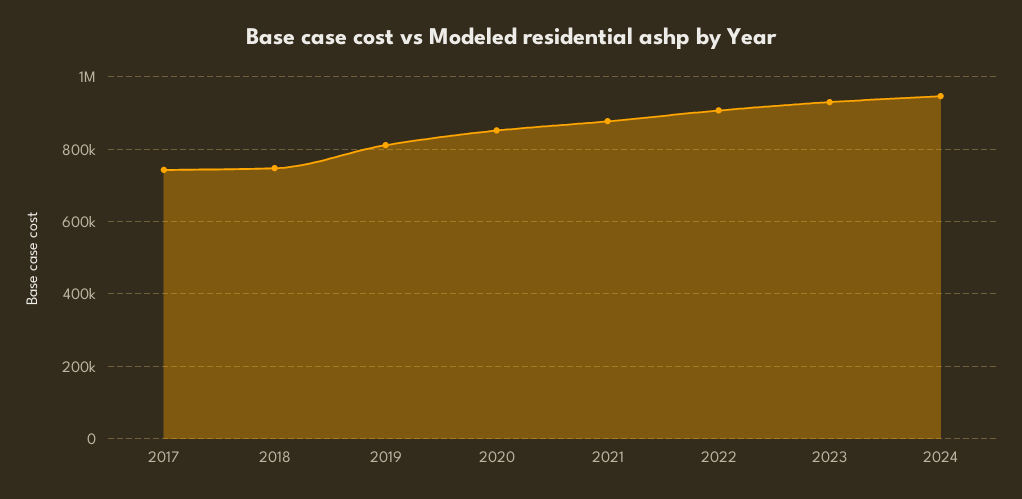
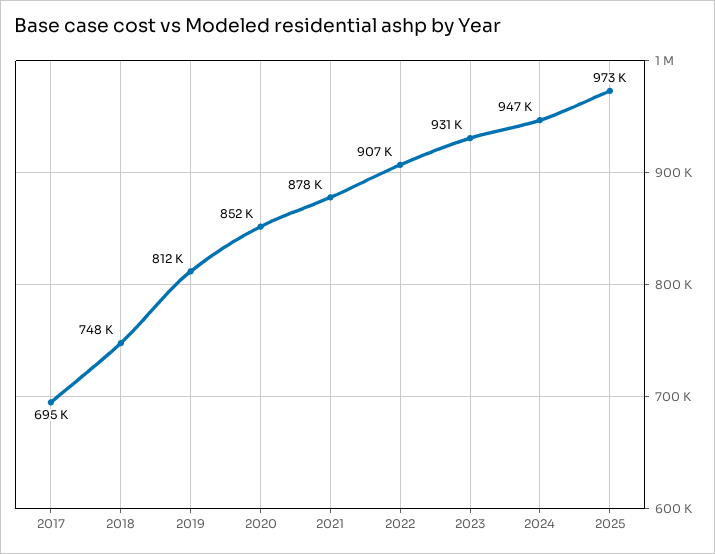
2017: 740000 -> 695000
2025: none -> 973000

